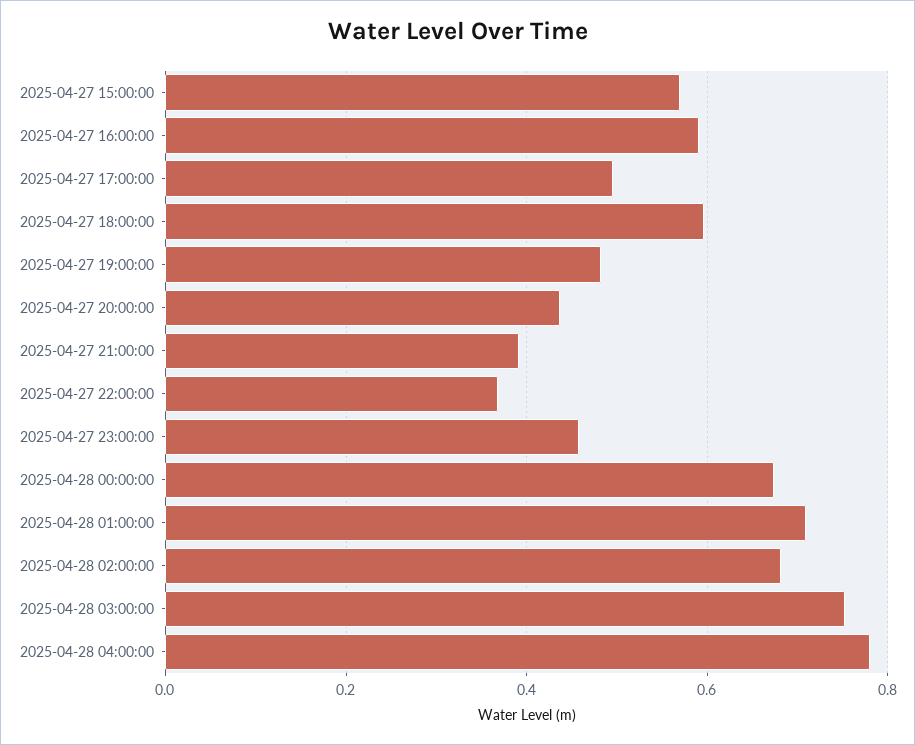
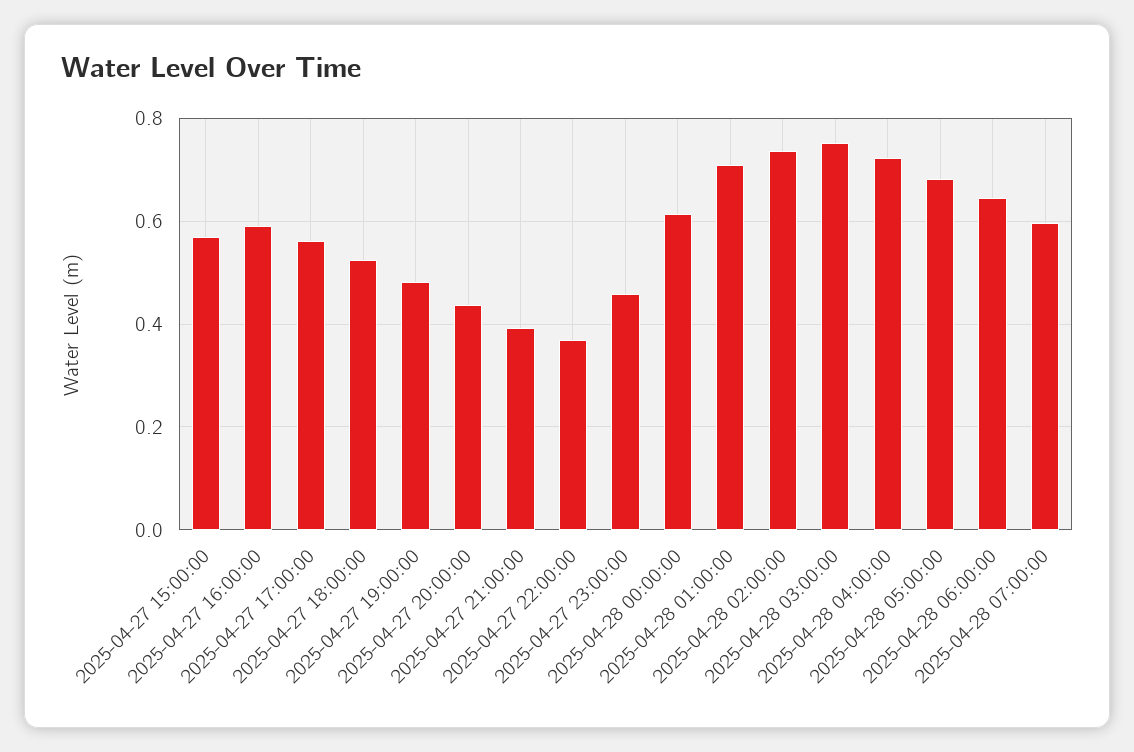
2025-04-27 17:00:00: 0.5 -> 0.56
2025-04-27 18:00:00: 0.6 -> 0.52
2025-04-28 00:00:00: 0.68 -> 0.62
2025-04-28 02:00:00: 0.68 -> 0.74
2025-04-28 04:00:00: 0.78 -> 0.72
2025-04-28 05:00:00: none -> 0.68
2025-04-28 06:00:00: none -> 0.64
2025-04-28 07:00:00: none -> 0.6

